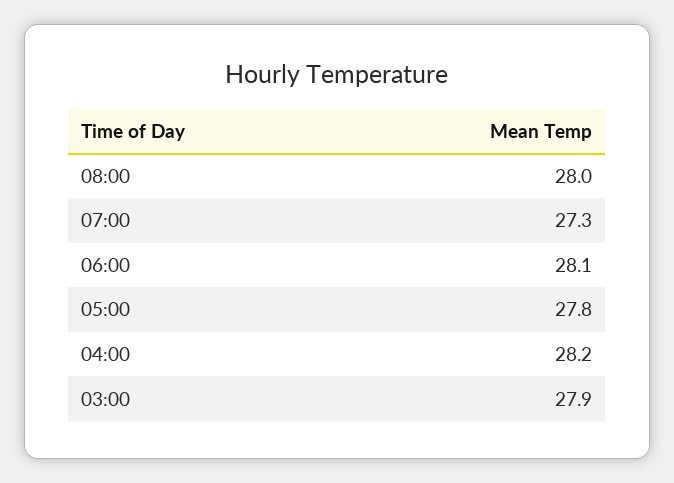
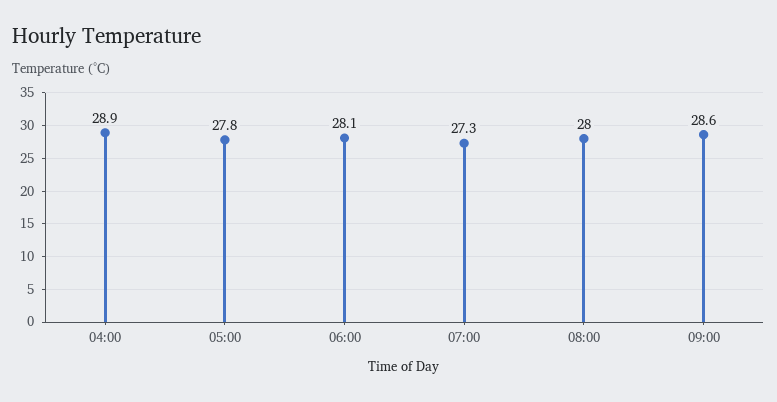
04:00: 28.2 -> 28.9
03:00: 27.9 -> none
09:00: none -> 28.6

